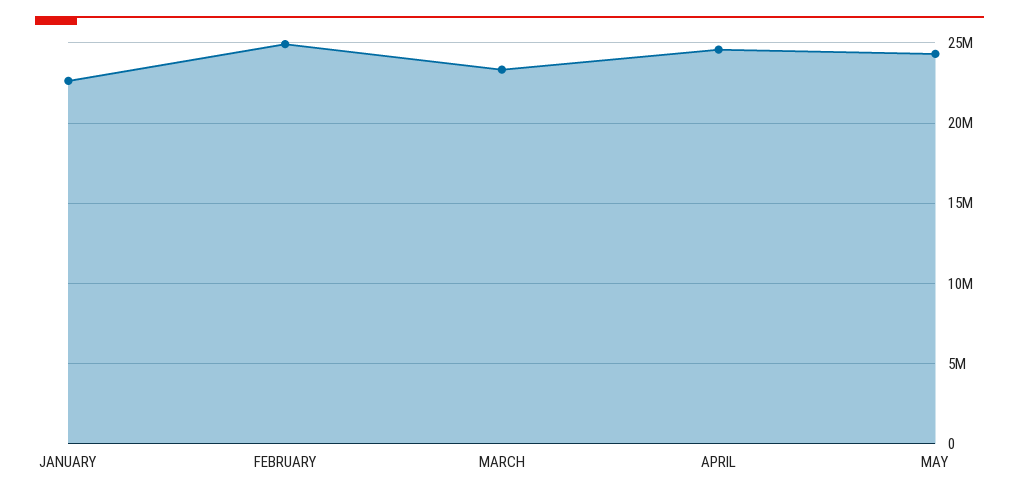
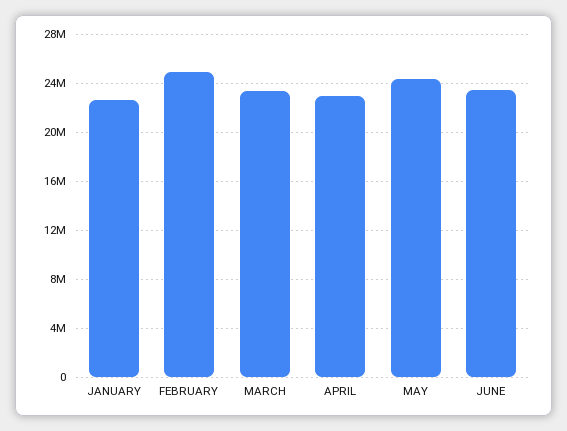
APRIL: 24500000 -> 23000000
JUNE: none -> 23500000

